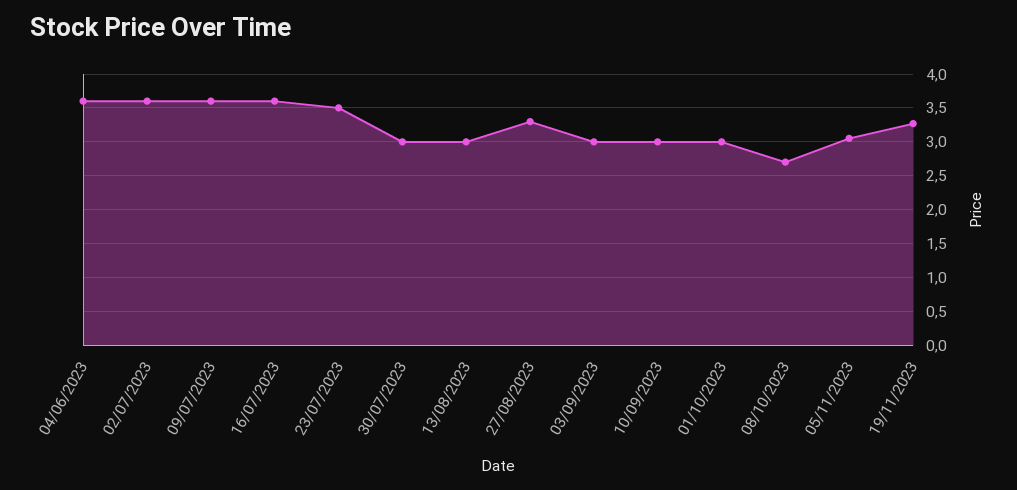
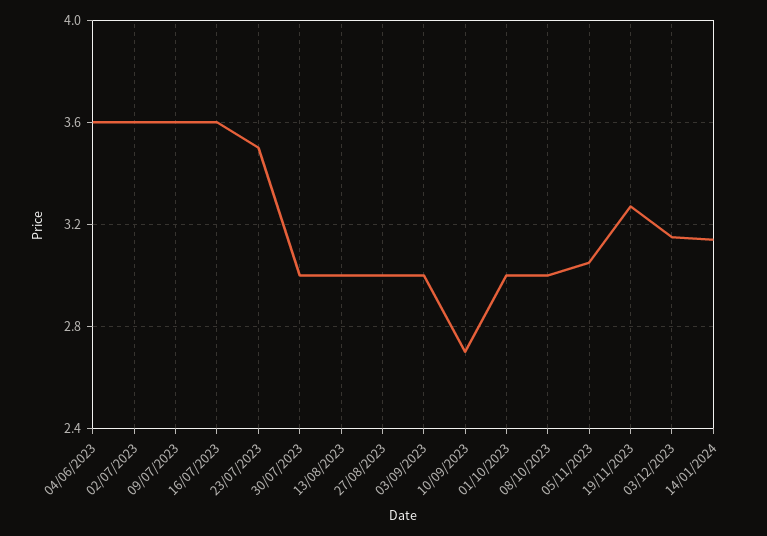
27/08/2023: 3.3 -> 3
10/09/2023: 3 -> 2.7
08/10/2023: 2.7 -> 3
03/12/2023: none -> 3.15
14/01/2024: none -> 3.15

